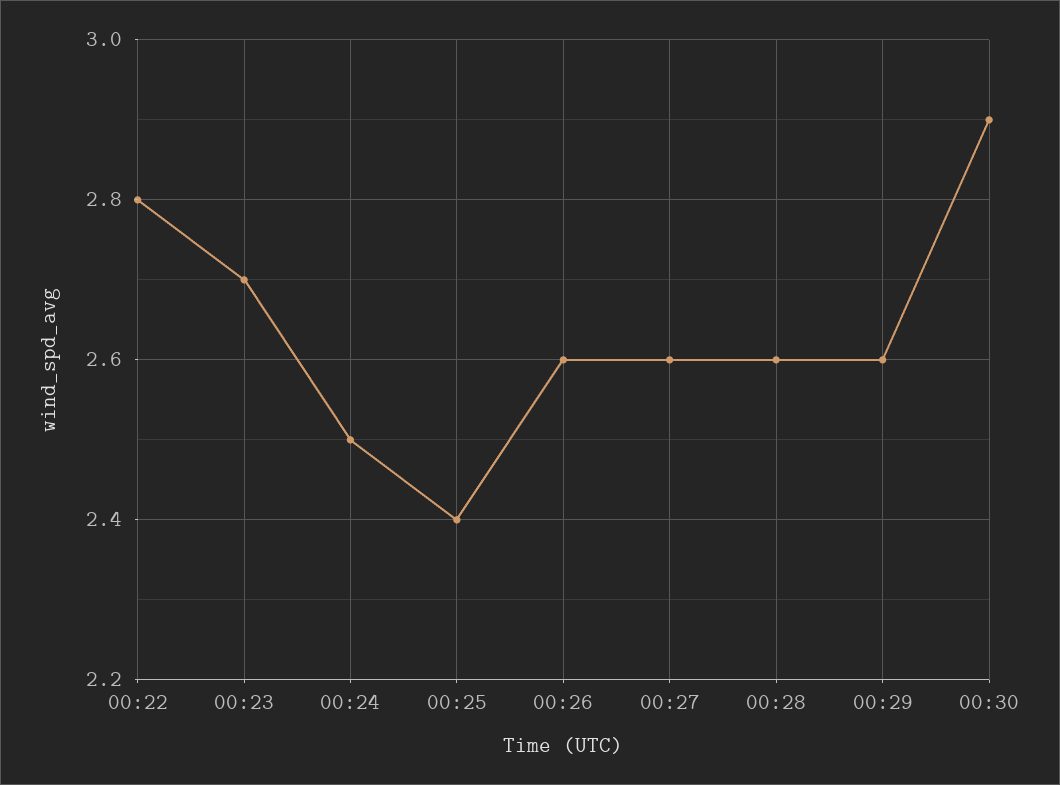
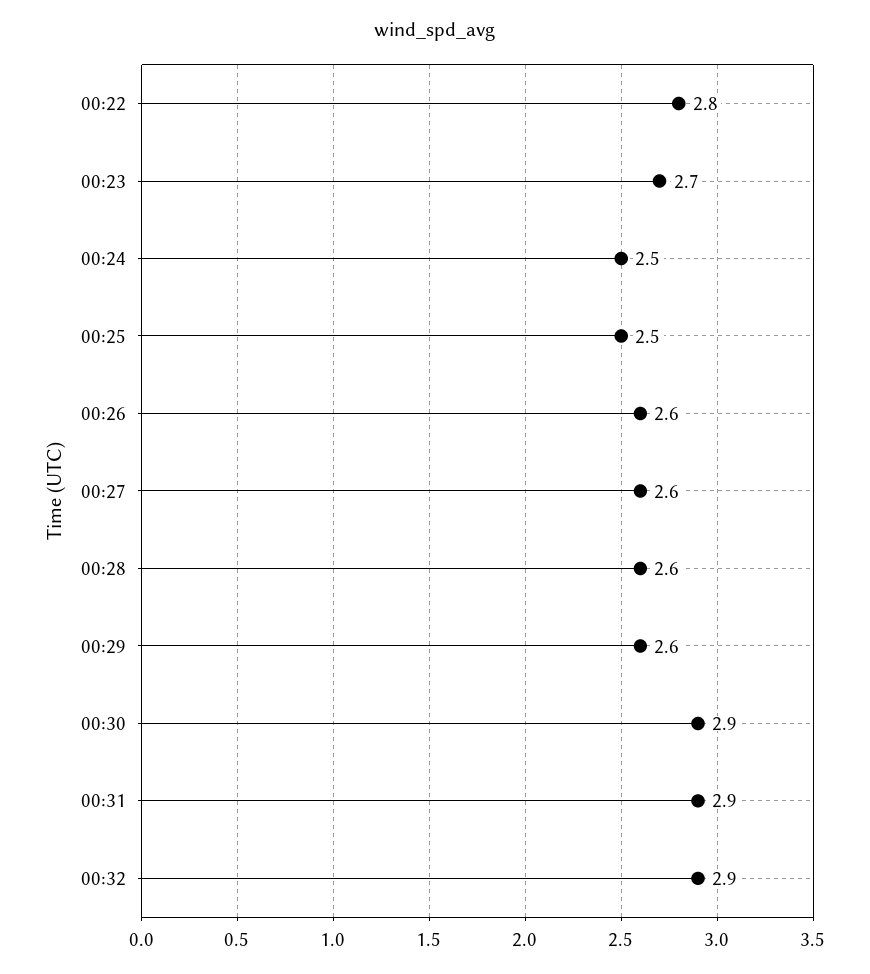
00:25: 2.4 -> 2.5
00:31: none -> 2.9
00:32: none -> 2.9

